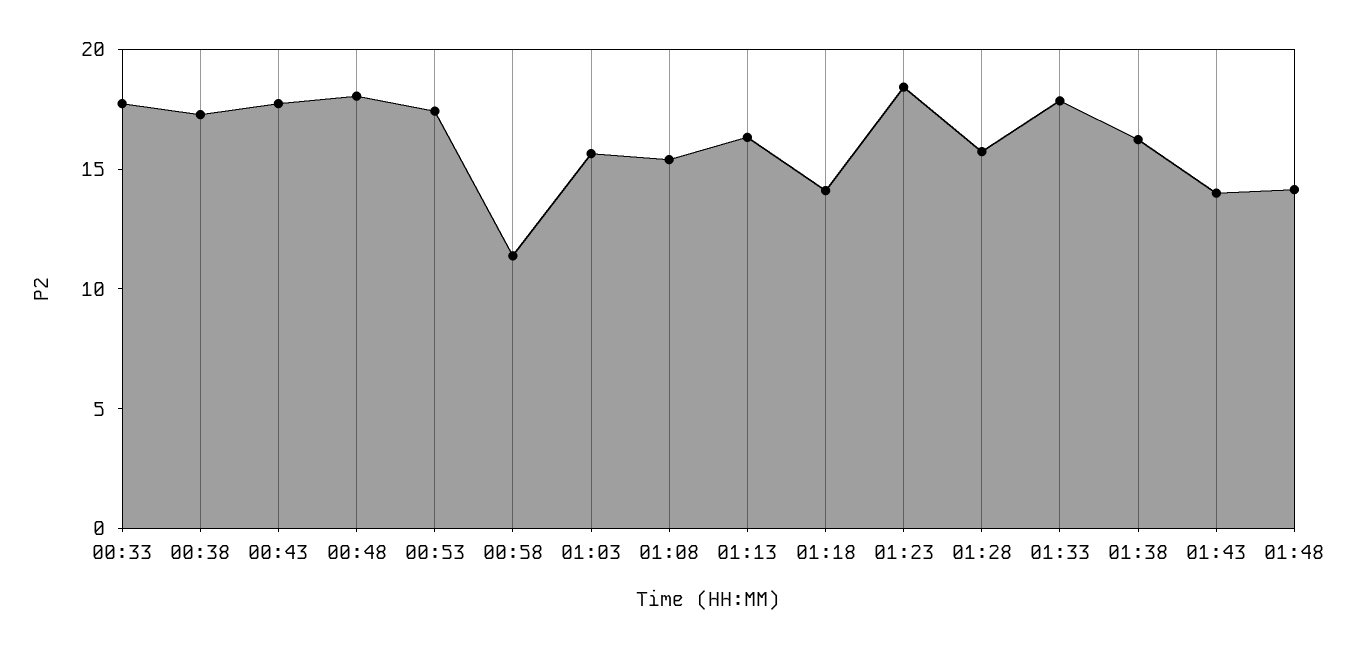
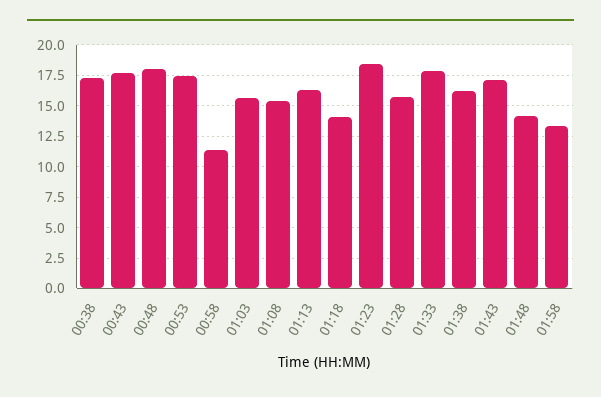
00:33: 18 -> none
01:43: 14 -> 17
01:58: none -> 13.5

